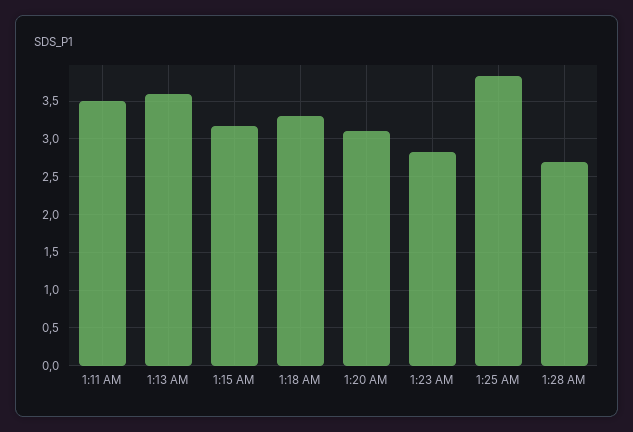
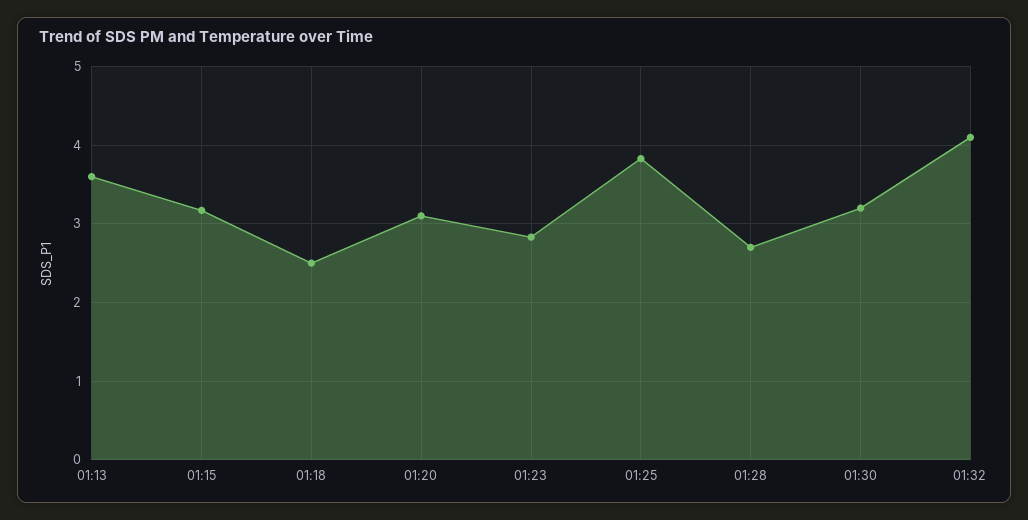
1:11 AM: 3.5 -> none
1:18 AM: 3.3 -> 2.5
01:30: none -> 3.2
01:32: none -> 4.1

